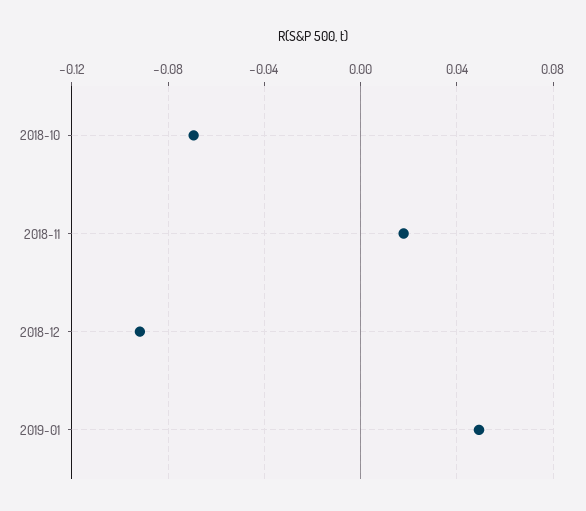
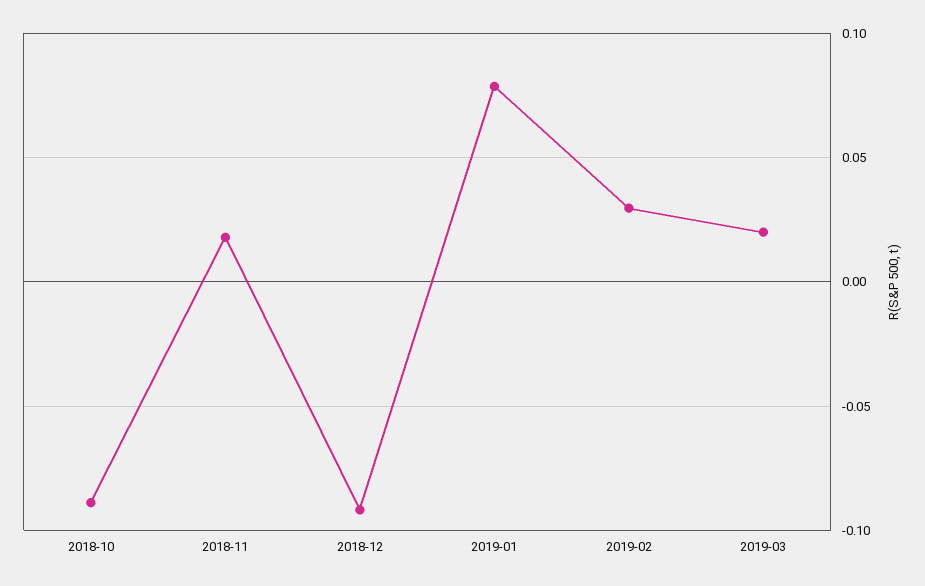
2018-10: -0.07 -> -0.09
2019-01: 0.05 -> 0.08
2019-02: none -> 0.03
2019-03: none -> 0.02

